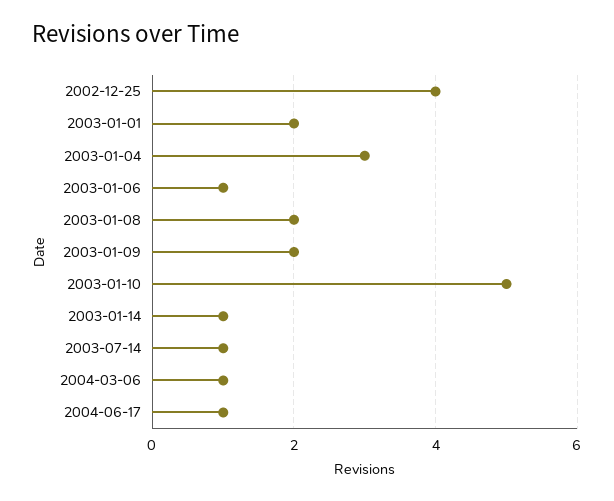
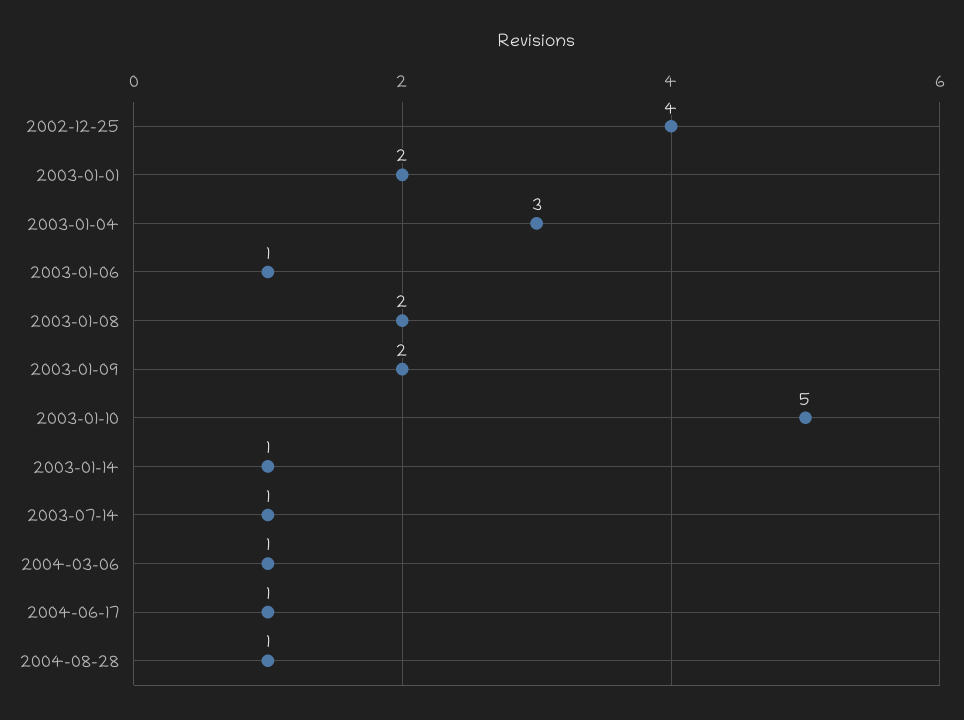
2004-08-28: none -> 1

